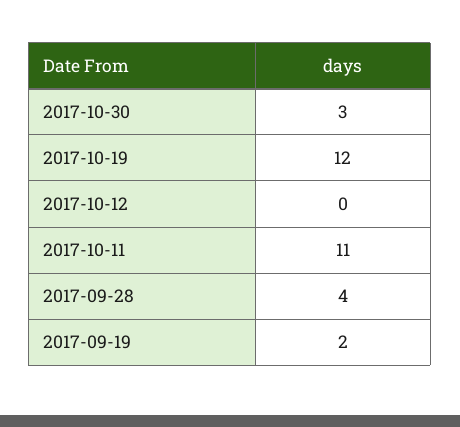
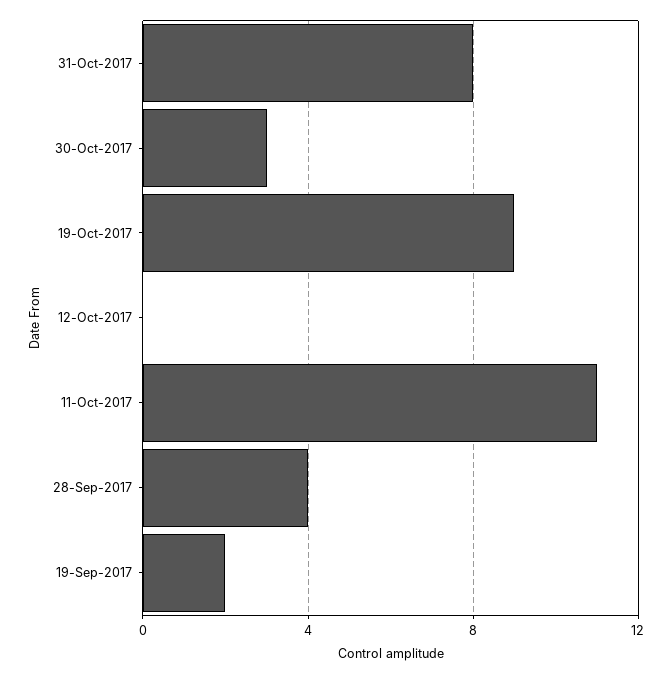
2017-10-19: 12 -> 9
31-Oct-2017: none -> 8

